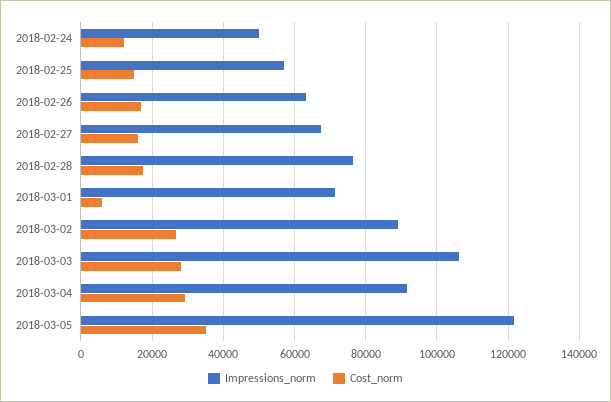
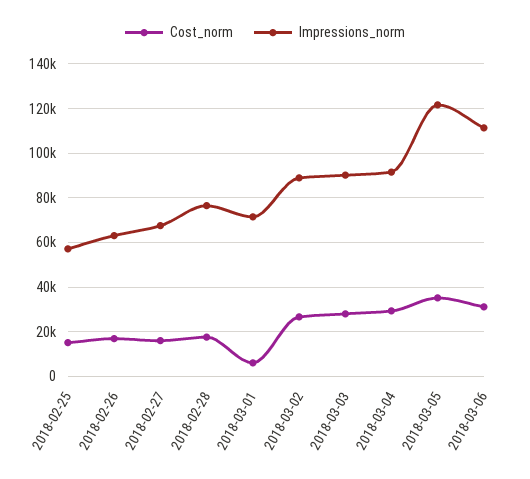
Impressions_norm, 2018-02-24: 50000 -> none
Cost_norm, 2018-02-24: 12000 -> none
Impressions_norm, 2018-03-03: 106000 -> 90000
Cost_norm, 2018-03-06: none -> 30000
Impressions_norm, 2018-03-06: none -> 110000

